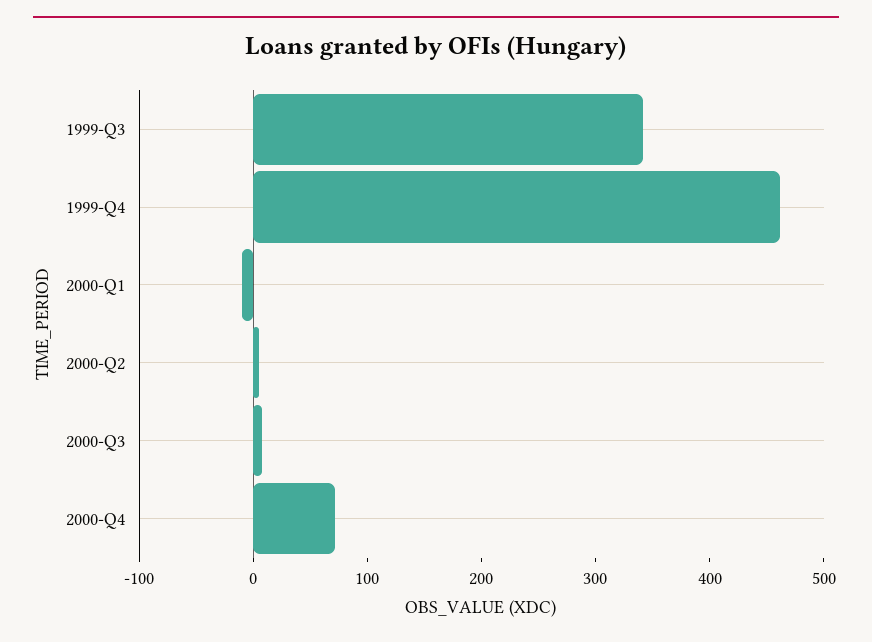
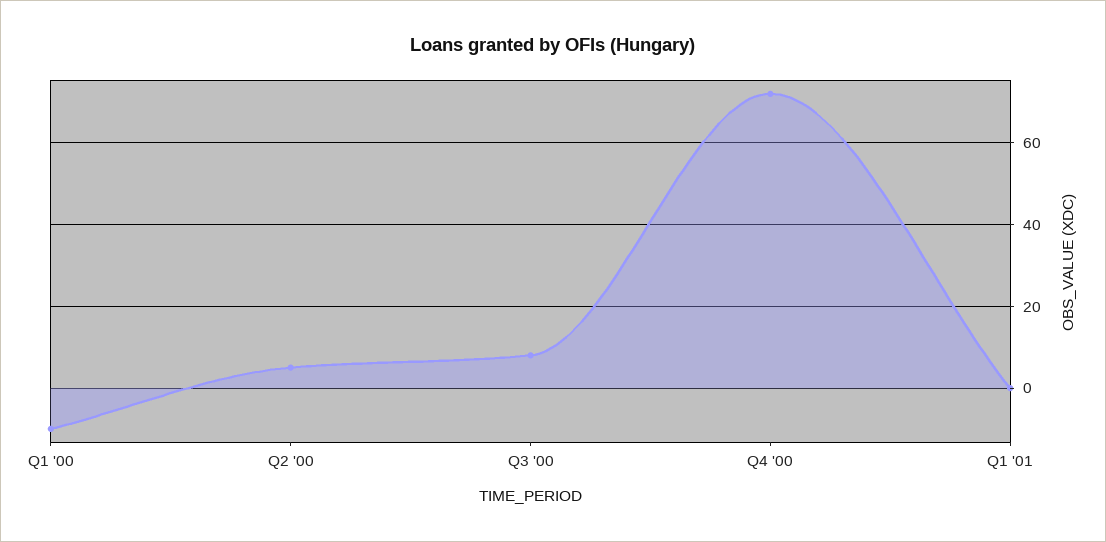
1999-Q3: 340 -> none
1999-Q4: 460 -> none
Q1 '01: none -> 0

